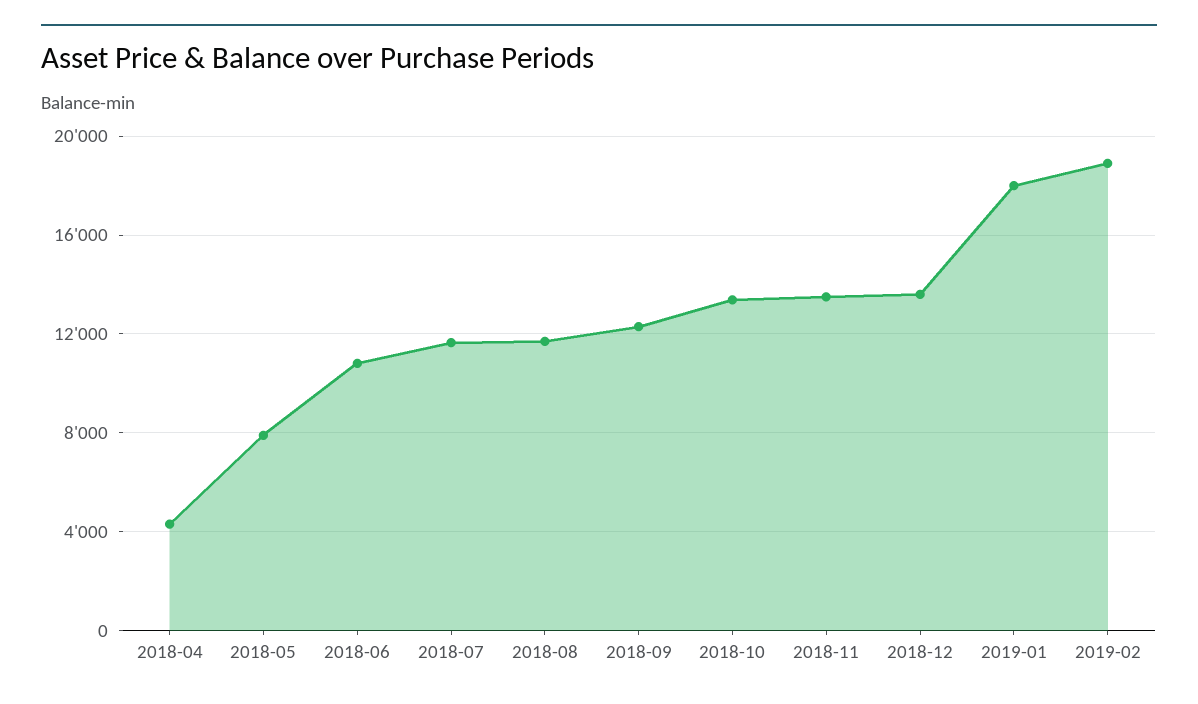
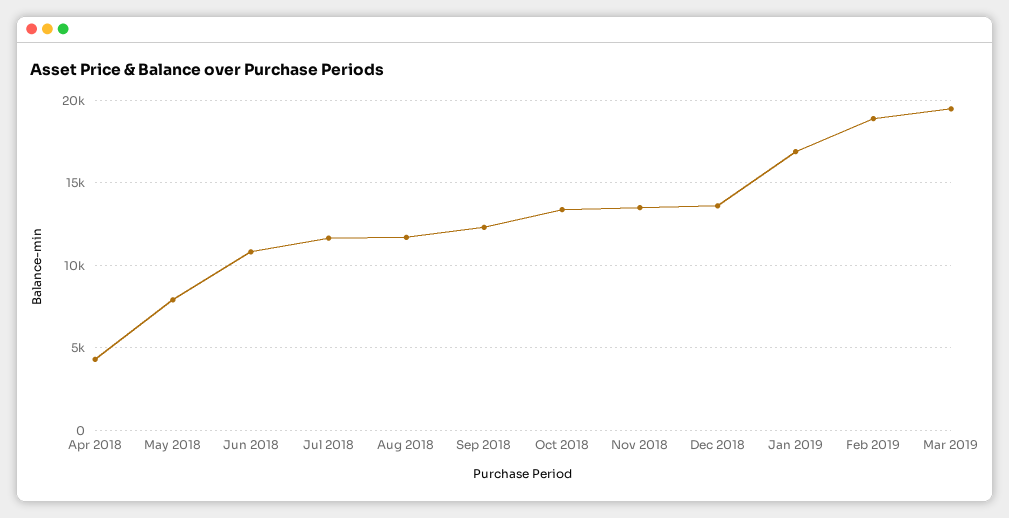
2019-01: 18000 -> 17000
Mar 2019: none -> 19500

